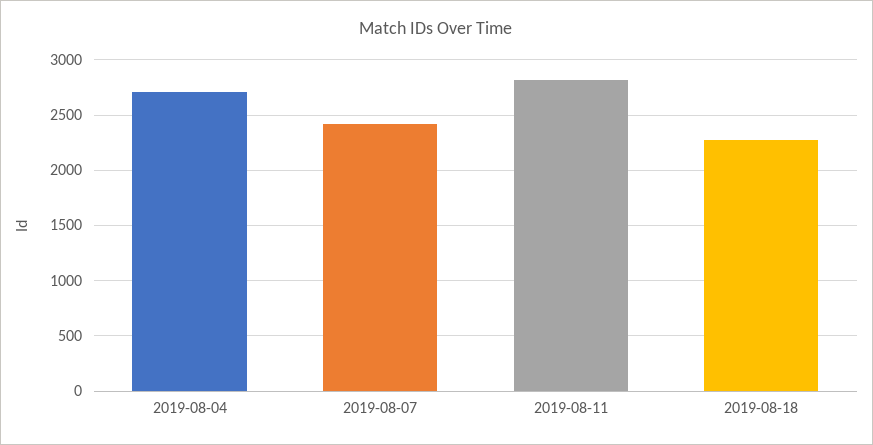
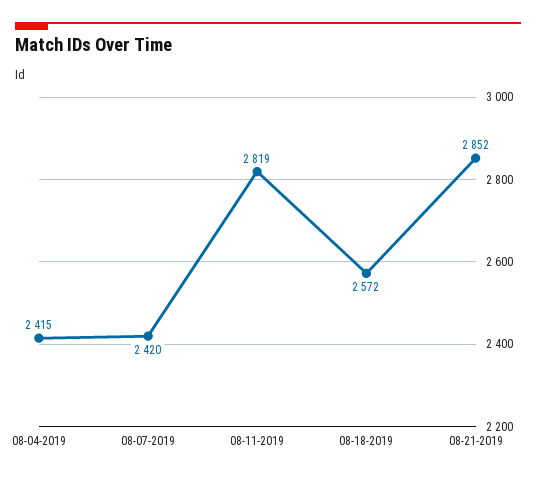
2019-08-04: 2700 -> 2415
2019-08-18: 2300 -> 2572
08-21-2019: none -> 2852

